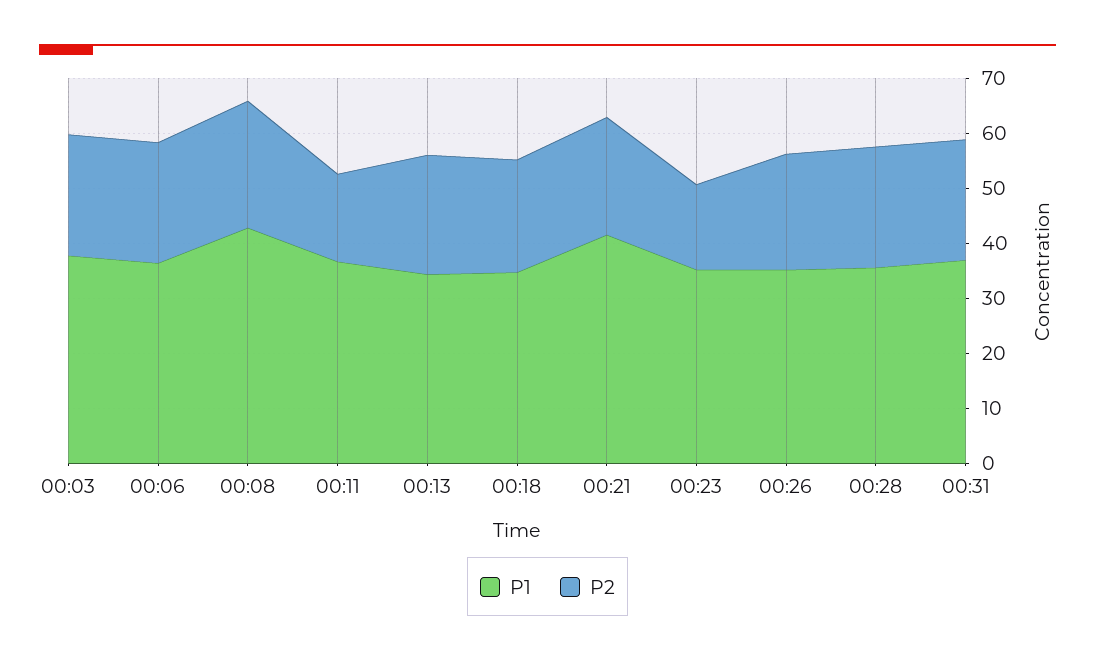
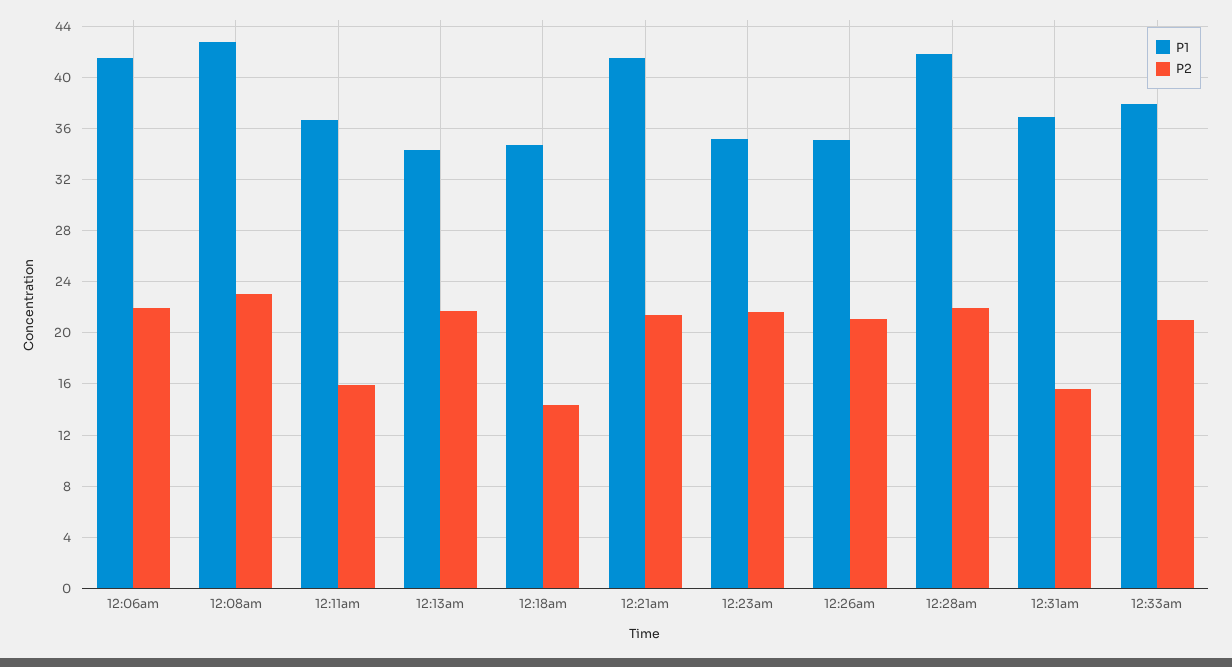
P1, 00:03: 38 -> none
P2, 00:03: 22 -> none
P1, 00:06: 36 -> 41.5
P2, 00:18: 20 -> 14.5
P2, 00:23: 16 -> 21.5
P1, 00:28: 36 -> 42
P2, 00:31: 22 -> 15.5
P1, 12:33am: none -> 38
P2, 12:33am: none -> 21

